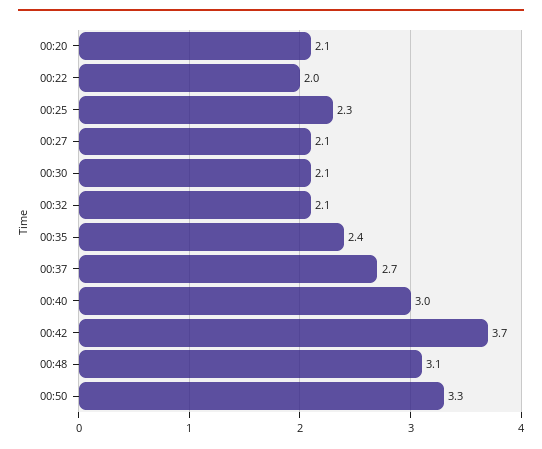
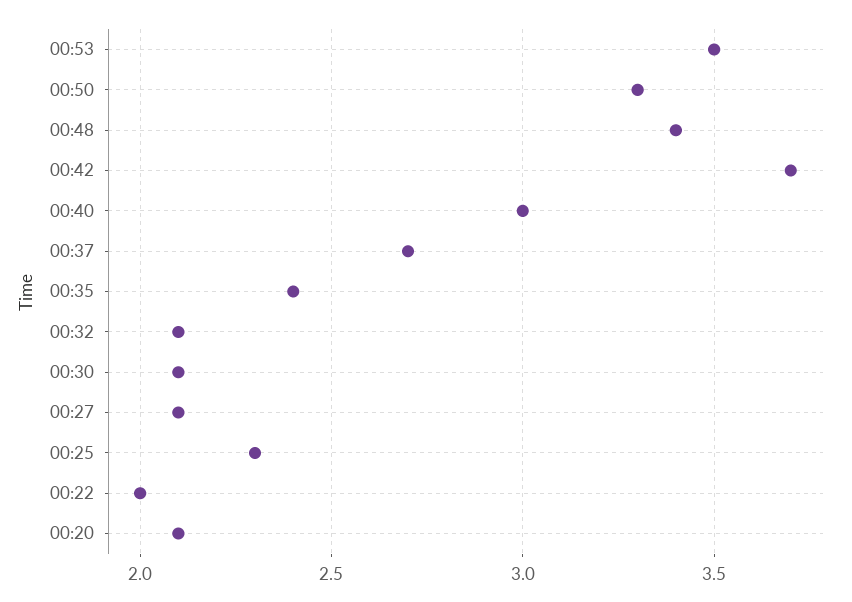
00:48: 3.1 -> 3.4
00:53: none -> 3.5

